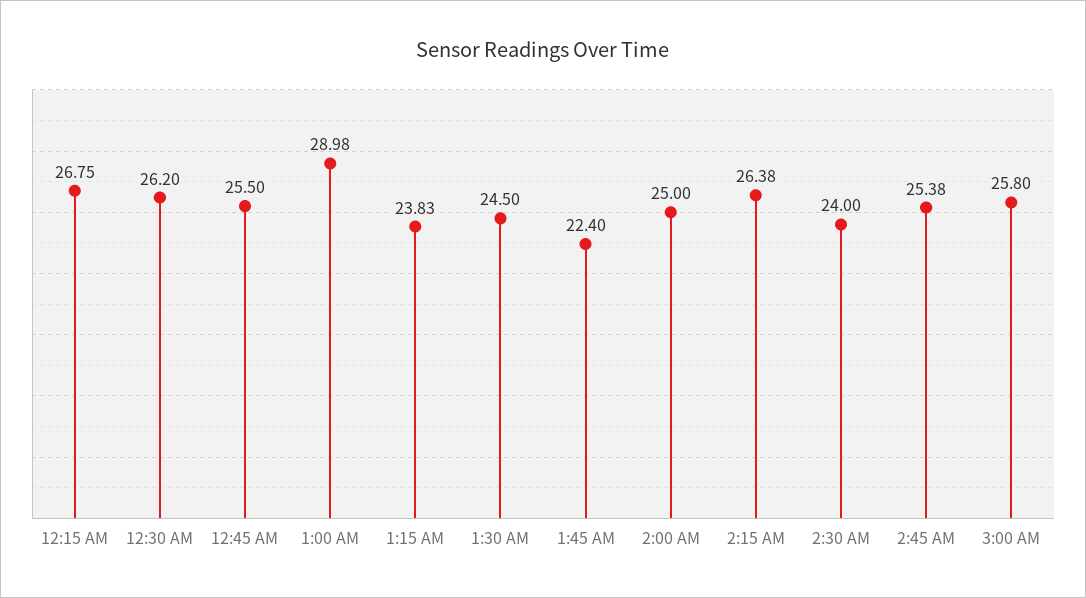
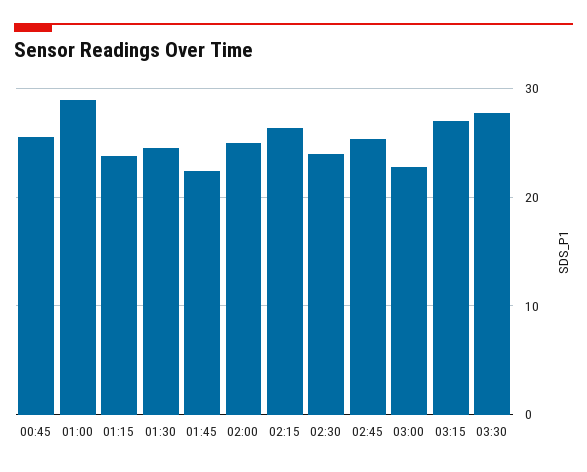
12:15 AM: 26.75 -> none
12:30 AM: 26.2 -> none
3:00 AM: 25.8 -> 23
03:15: none -> 27
03:30: none -> 28

